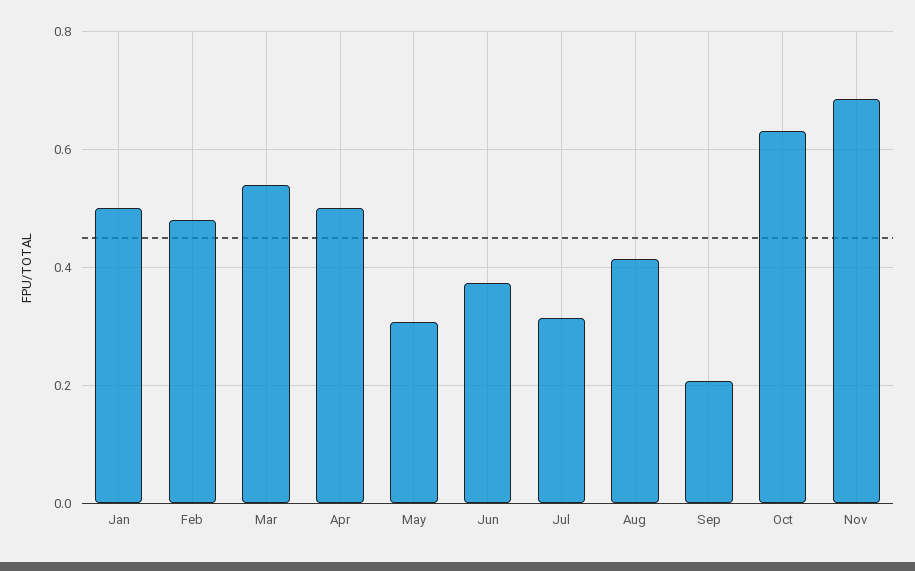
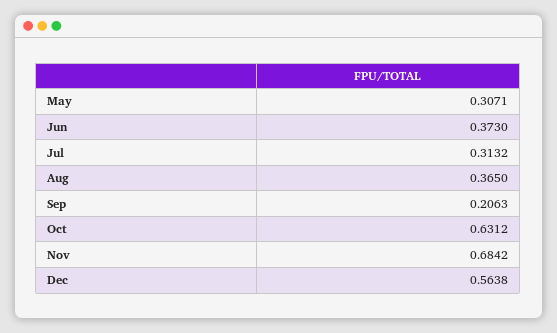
Jan: 0.5 -> none
Feb: 0.48 -> none
Mar: 0.54 -> none
Apr: 0.5 -> none
Aug: 0.42 -> 0.365
Dec: none -> 0.5638

